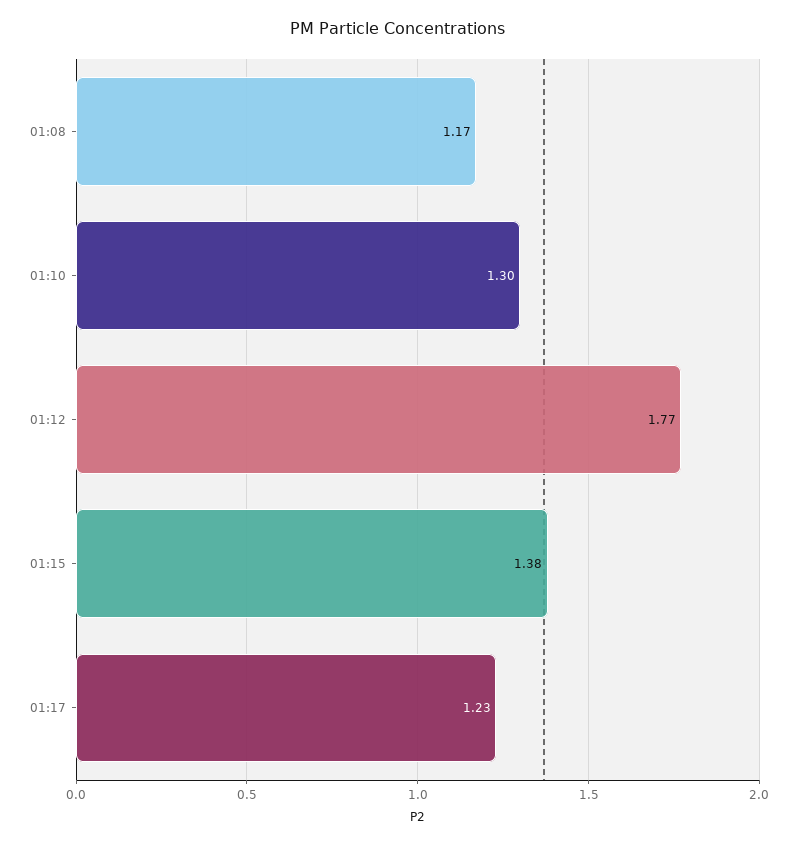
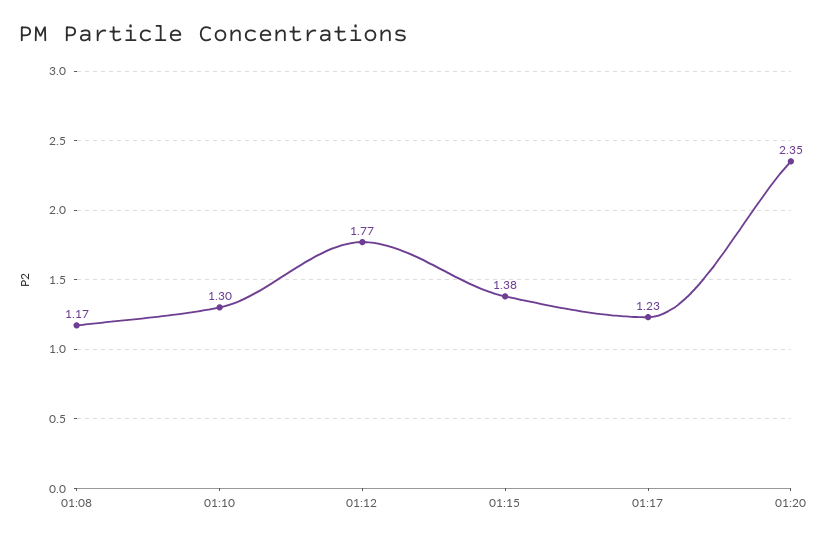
01:20: none -> 2.35

